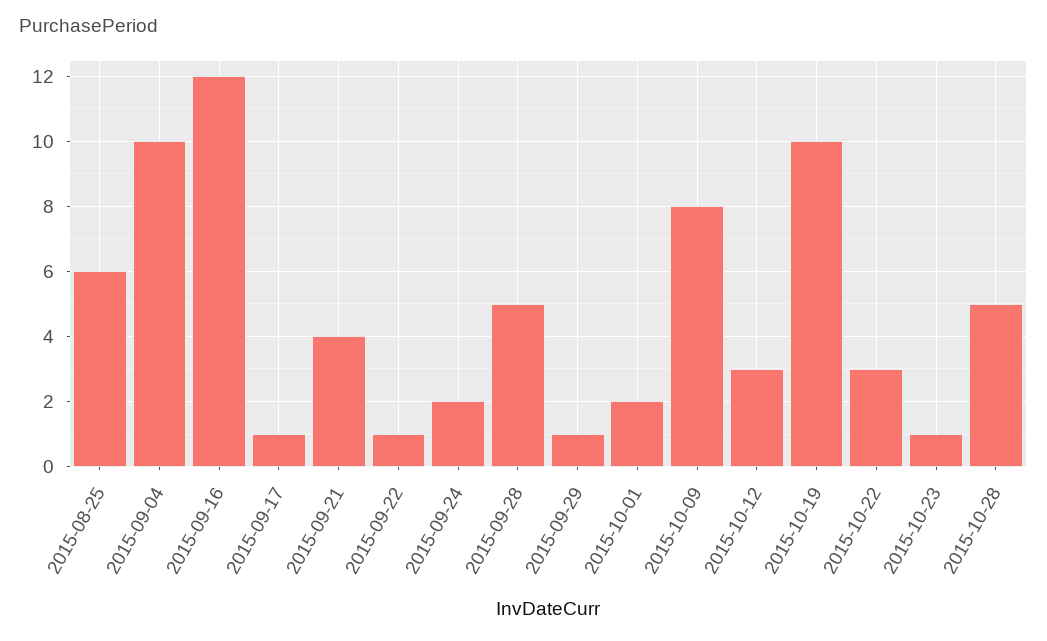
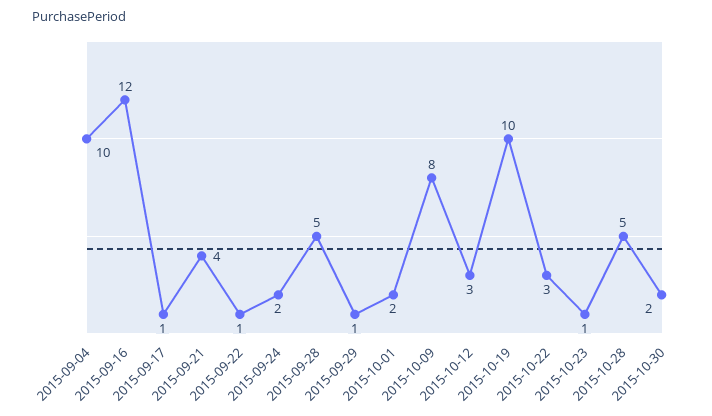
2015-08-25: 6 -> none
2015-10-30: none -> 2

